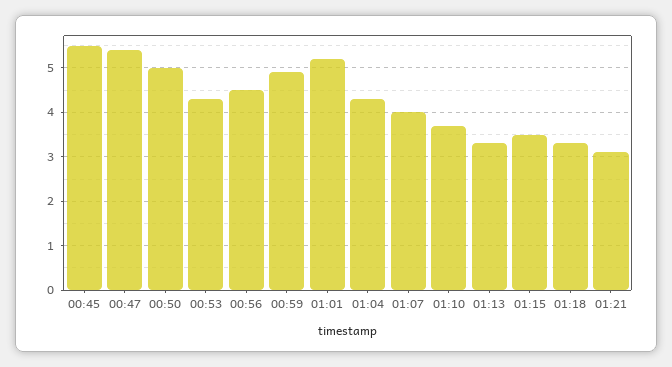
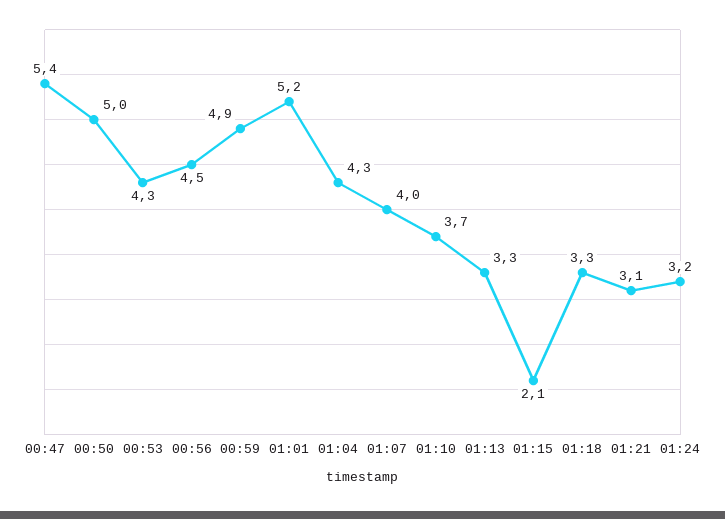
00:45: 5.5 -> none
01:15: 3.5 -> 2.1
01:24: none -> 3.2

